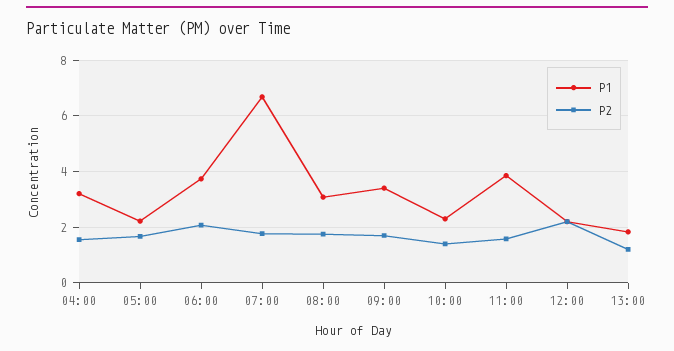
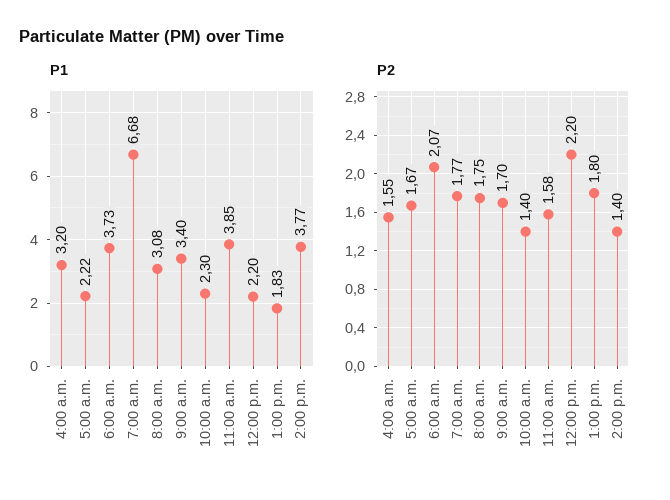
P2, 13:00: 1.25 -> 1.8
P1, 2:00 p.m.: none -> 3.77
P2, 2:00 p.m.: none -> 1.4

